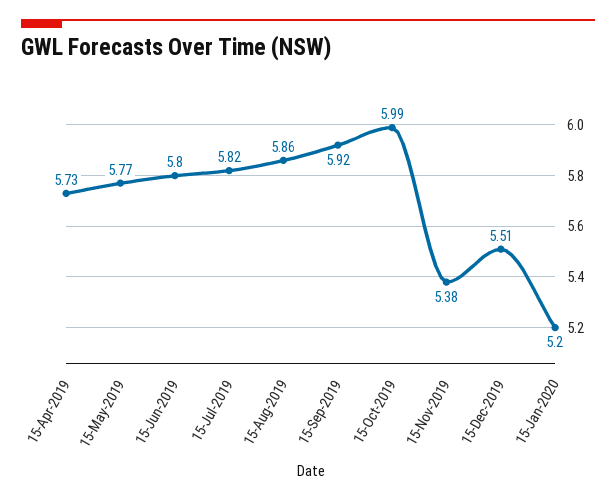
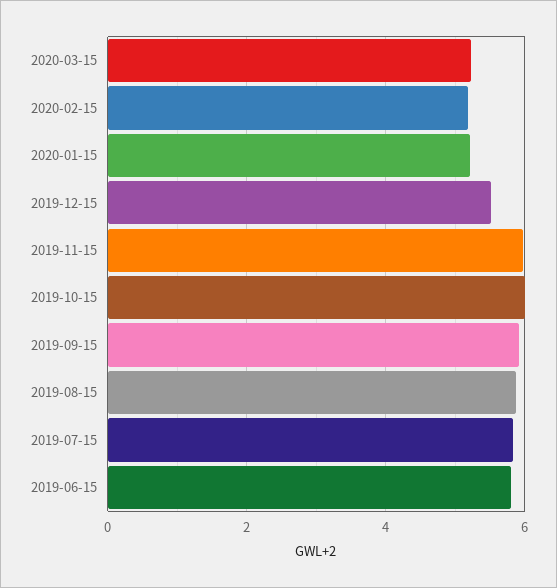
15-Apr-2019: 5.73 -> none
15-May-2019: 5.77 -> none
15-Nov-2019: 5.38 -> 6
2020-03-15: none -> 5.2
2020-02-15: none -> 5.2

